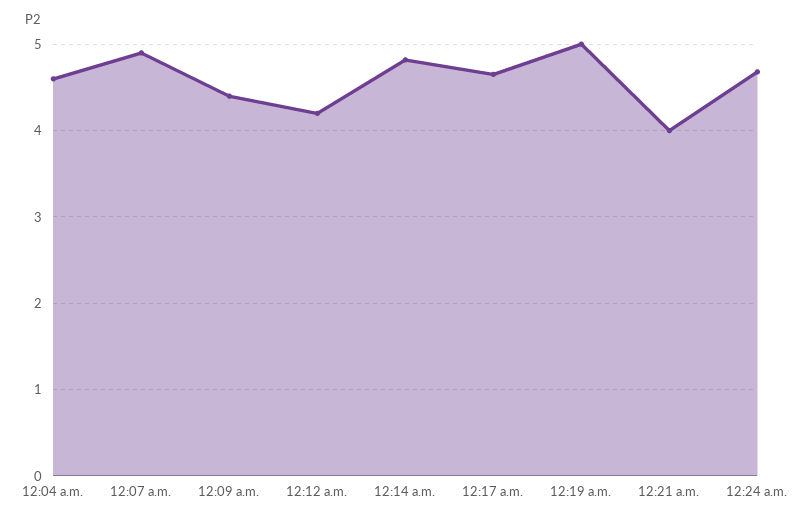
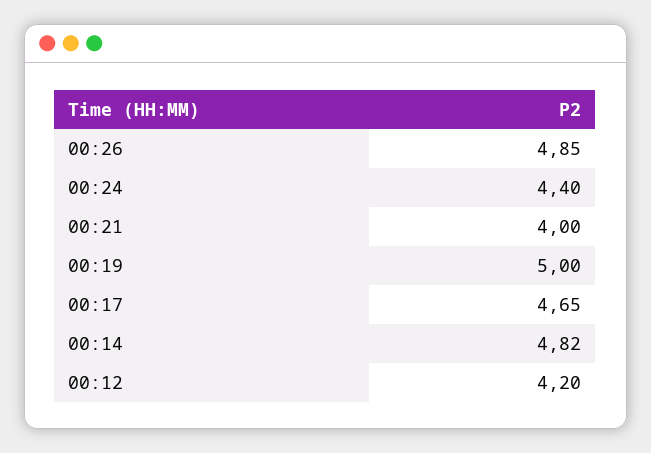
12:04 a.m.: 4.6 -> none
12:07 a.m.: 4.9 -> none
12:09 a.m.: 4.4 -> none
12:24 a.m.: 4.7 -> 4.4
00:26: none -> 4.85

